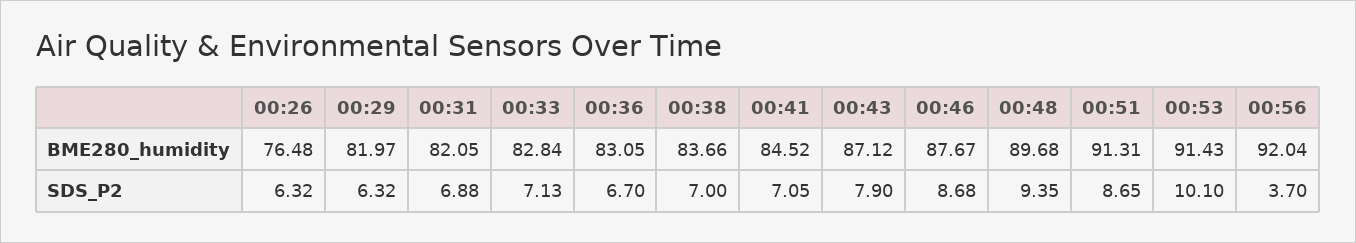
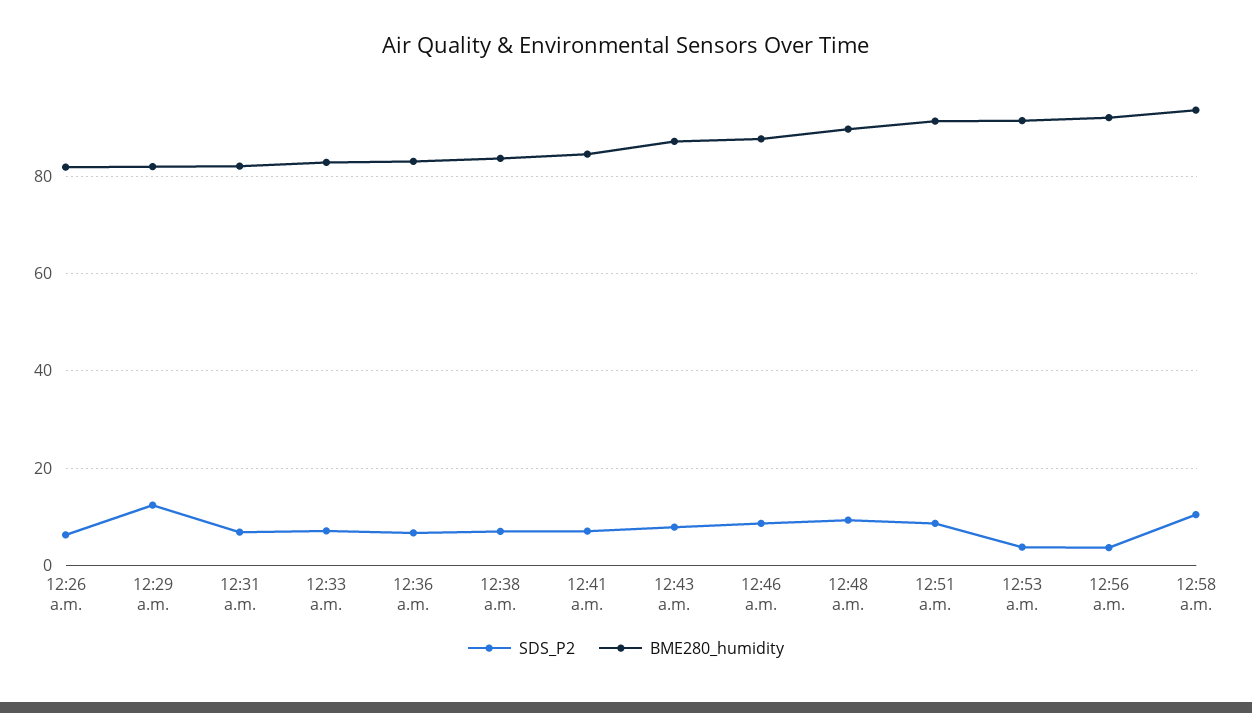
BME280_humidity, 00:26: 76.48 -> 82
SDS_P2, 00:29: 6.32 -> 12
SDS_P2, 00:53: 10.1 -> 4
SDS_P2, 12:58 a.m.: none -> 10
BME280_humidity, 12:58 a.m.: none -> 94

